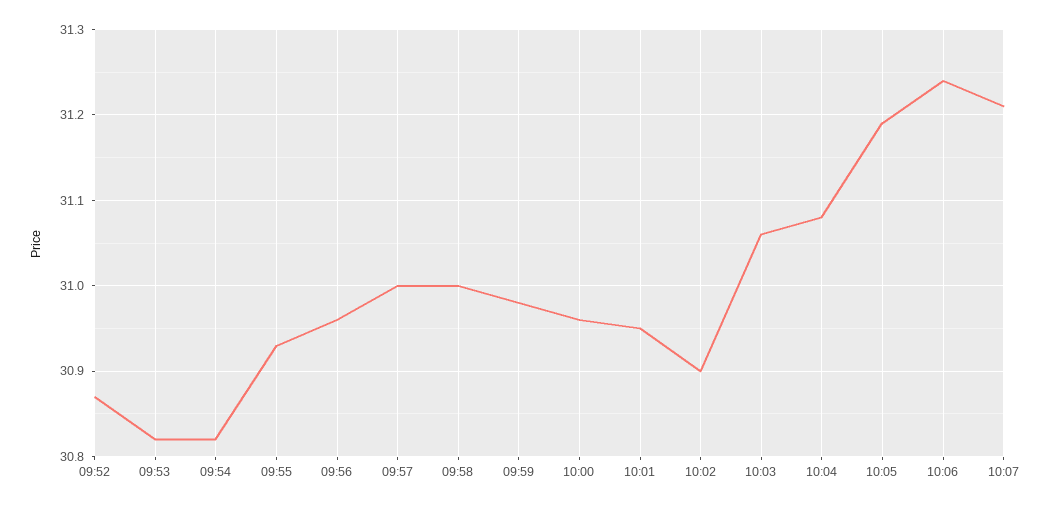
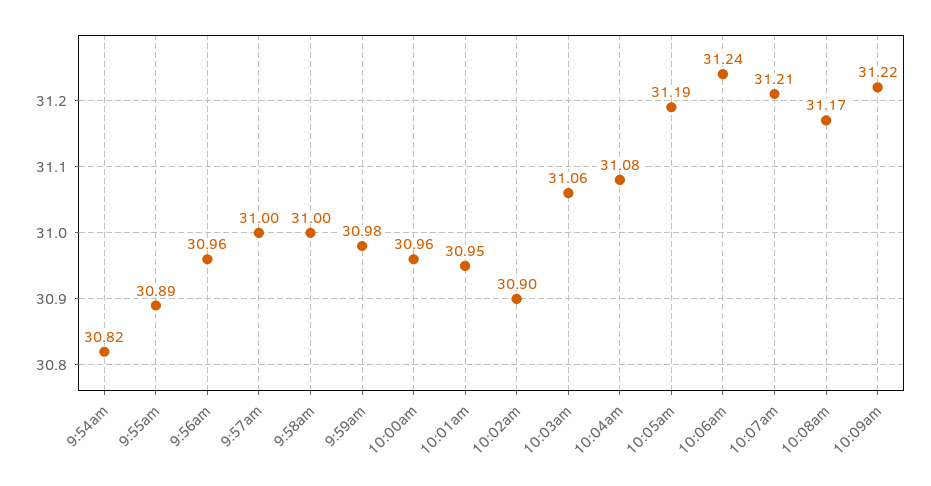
09:52: 30.87 -> none
09:53: 30.82 -> none
09:55: 30.93 -> 30.89
10:08am: none -> 31.17
10:09am: none -> 31.22

